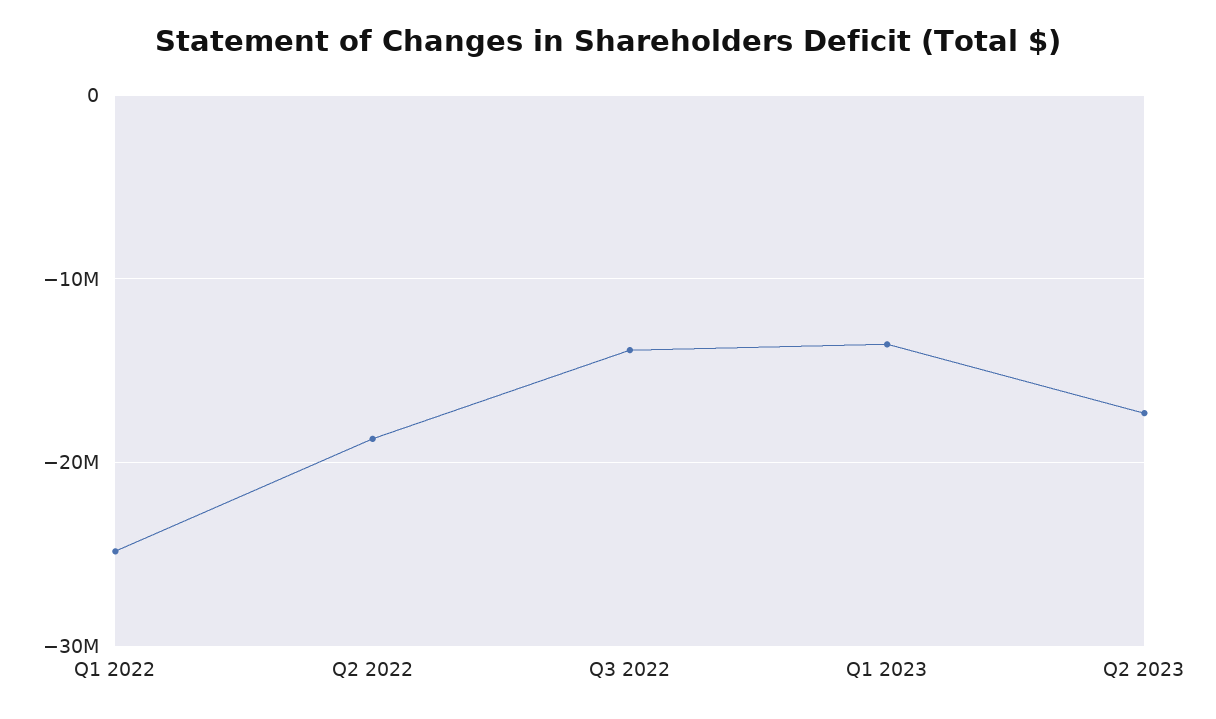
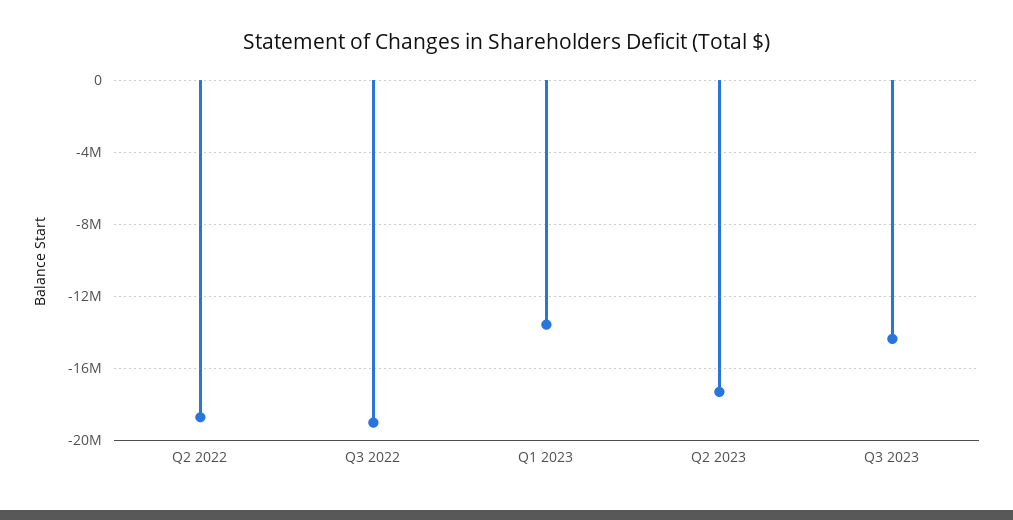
Q1 2022: -25000000 -> none
Q3 2022: -14000000 -> -19000000
Q3 2023: none -> -14500000

